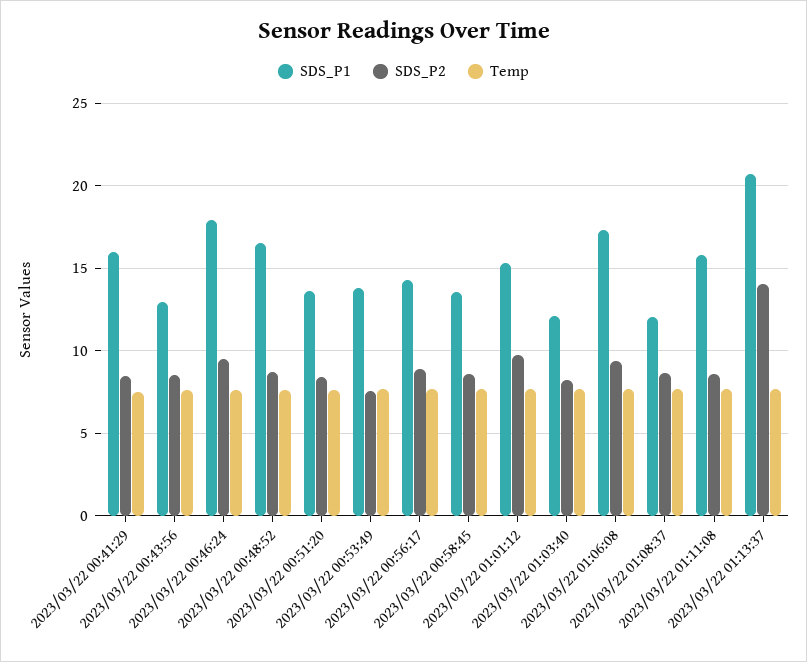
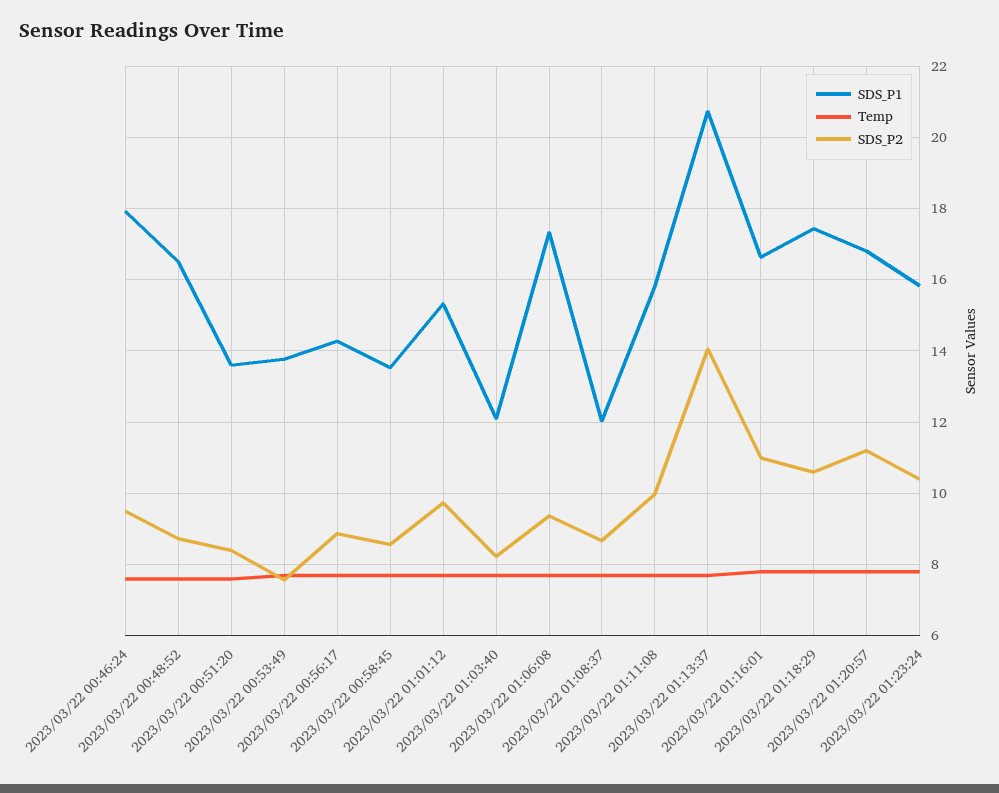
SDS_P1, 2023/03/22 00:41:29: 16 -> none
SDS_P2, 2023/03/22 00:41:29: 8.5 -> none
Temp, 2023/03/22 00:41:29: 7.5 -> none
SDS_P1, 2023/03/22 00:43:56: 13 -> none
SDS_P2, 2023/03/22 00:43:56: 8.5 -> none
Temp, 2023/03/22 00:43:56: 7.5 -> none
SDS_P2, 2023/03/22 01:11:08: 8.5 -> 10
SDS_P1, 2023/03/22 01:16:01: none -> 16.6
Temp, 2023/03/22 01:16:01: none -> 7.8
SDS_P2, 2023/03/22 01:16:01: none -> 11
SDS_P1, 2023/03/22 01:18:29: none -> 17.4
Temp, 2023/03/22 01:18:29: none -> 7.8
SDS_P2, 2023/03/22 01:18:29: none -> 10.6
SDS_P1, 2023/03/22 01:20:57: none -> 16.8
Temp, 2023/03/22 01:20:57: none -> 7.8
SDS_P2, 2023/03/22 01:20:57: none -> 11.2
SDS_P1, 2023/03/22 01:23:24: none -> 15.8
Temp, 2023/03/22 01:23:24: none -> 7.8
SDS_P2, 2023/03/22 01:23:24: none -> 10.4

